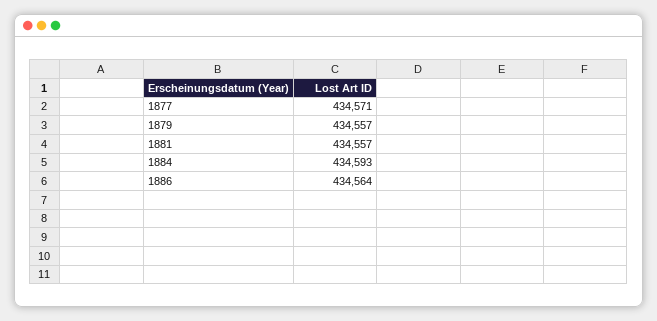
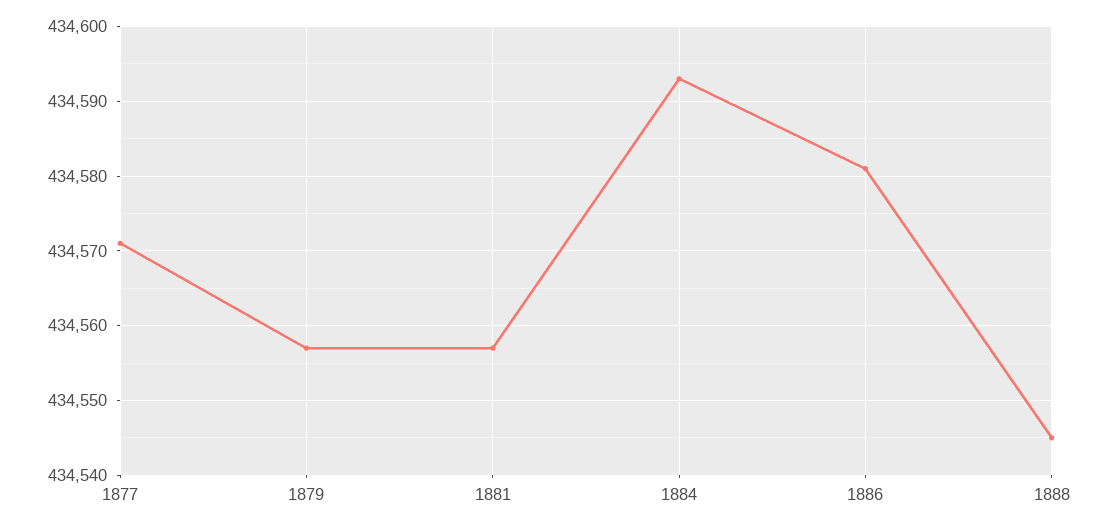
1886: 434564 -> 434581
1888: none -> 434545

